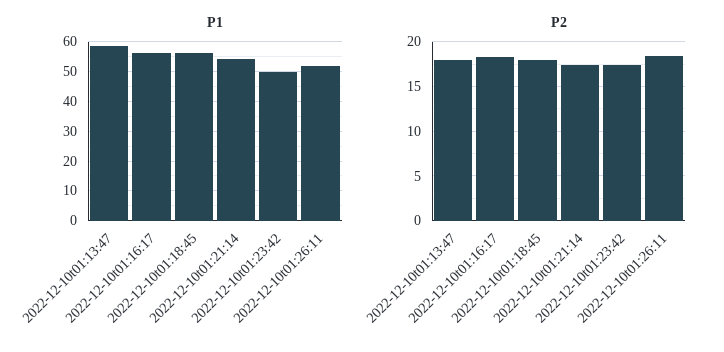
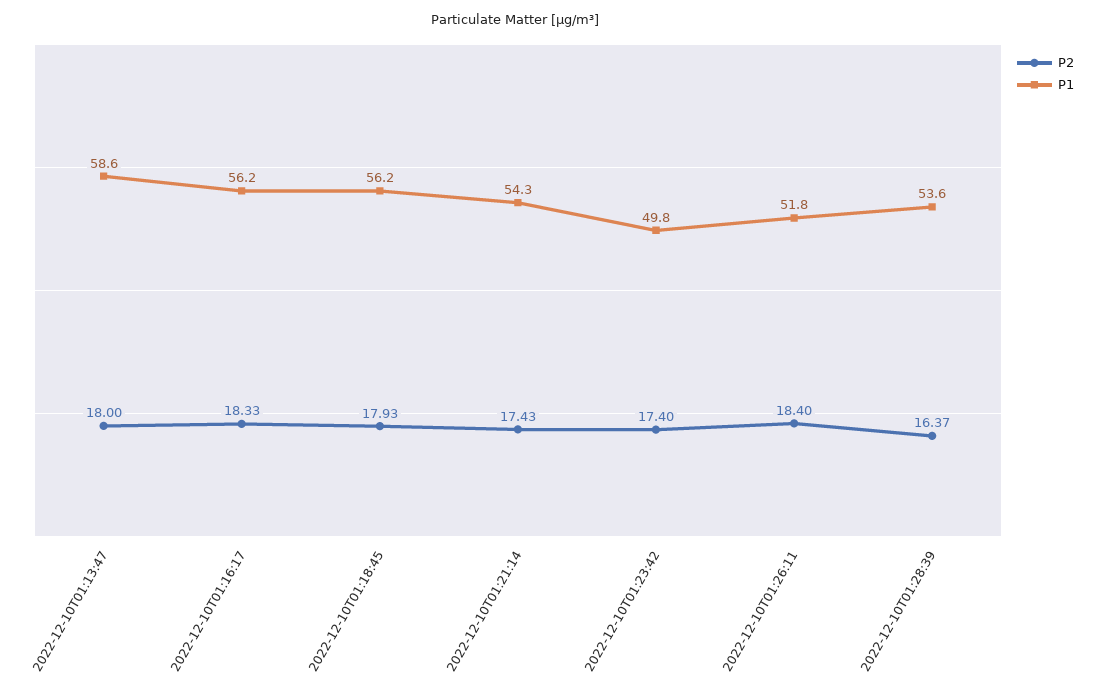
P2, 2022-12-10T01:28:39: none -> 16.37
P1, 2022-12-10T01:28:39: none -> 53.6

